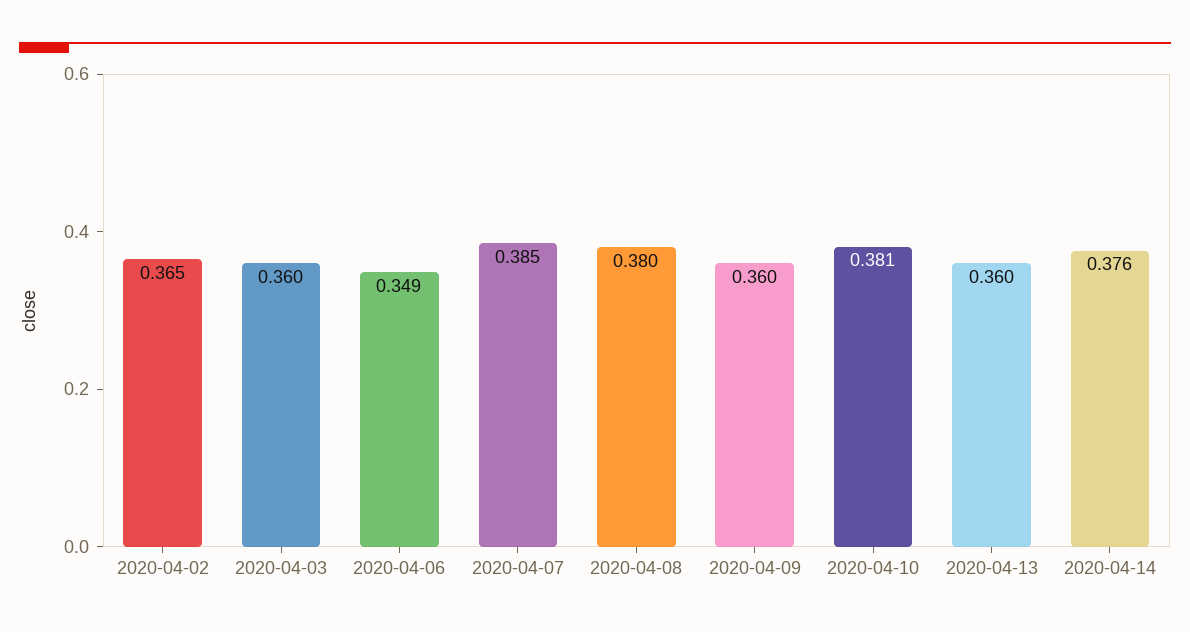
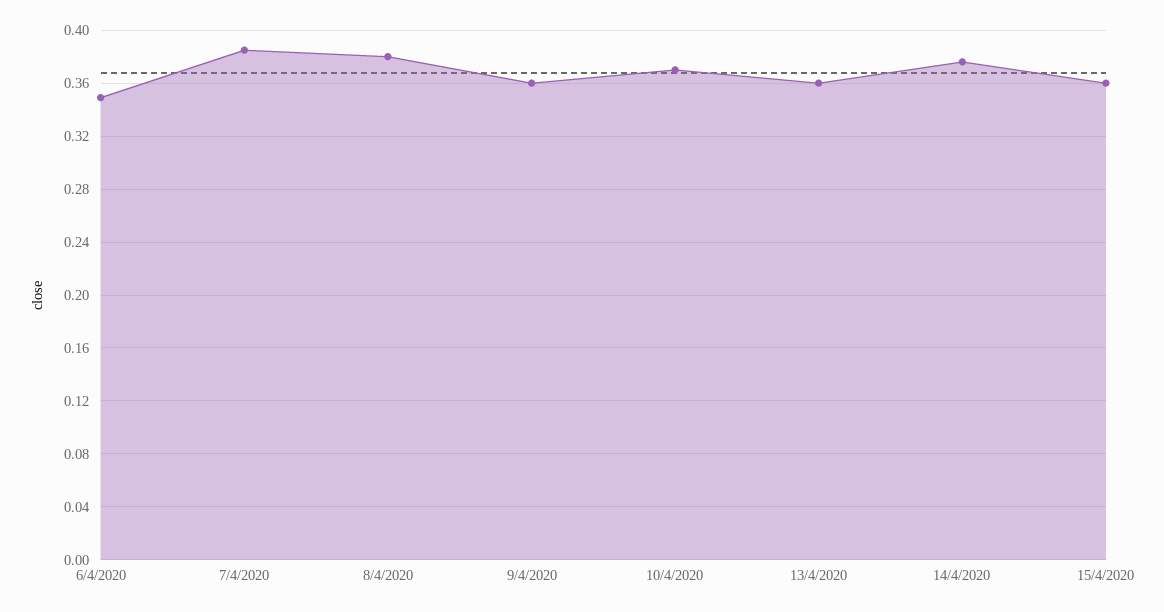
2020-04-02: 0.365 -> none
2020-04-03: 0.36 -> none
2020-04-10: 0.381 -> 0.37
15/4/2020: none -> 0.36

